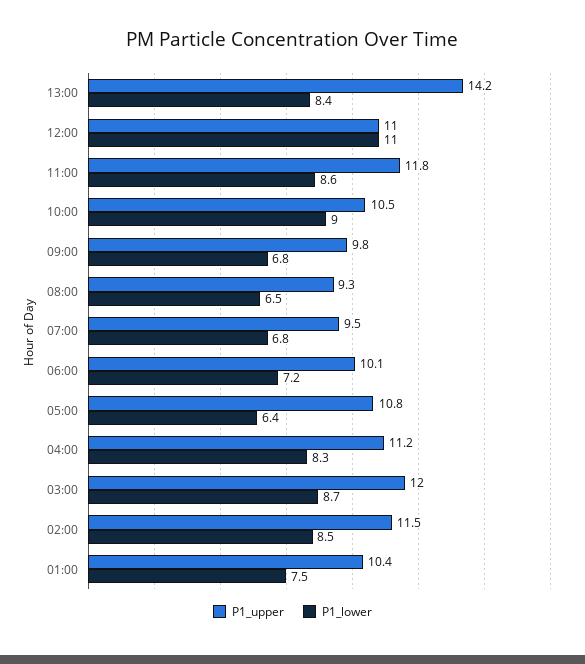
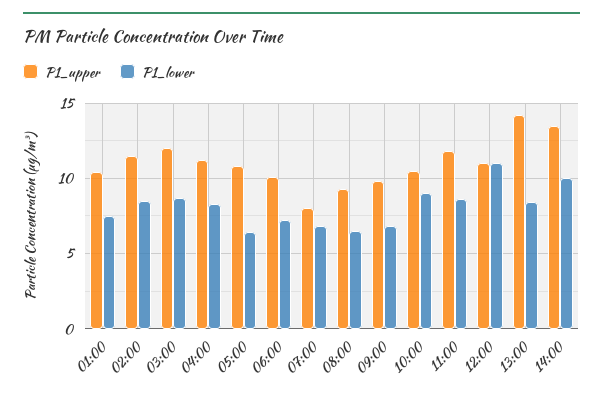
P1_upper, 07:00: 9.5 -> 8
P1_upper, 14:00: none -> 13.5
P1_lower, 14:00: none -> 10

